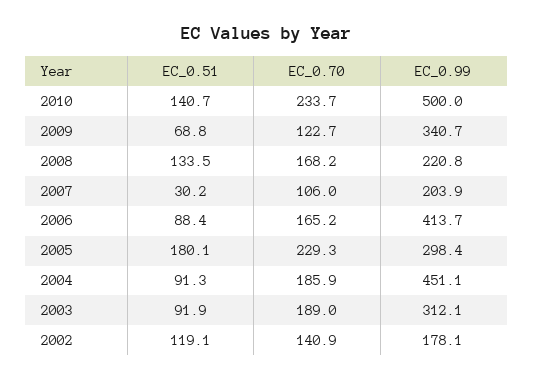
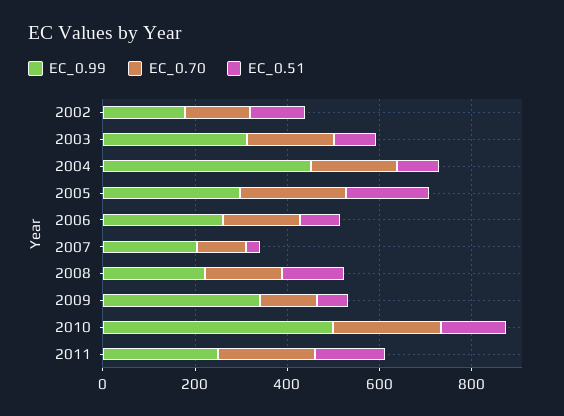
EC_0.99, 2006: 413.7 -> 250
EC_0.99, 2011: none -> 250
EC_0.70, 2011: none -> 200
EC_0.51, 2011: none -> 150

